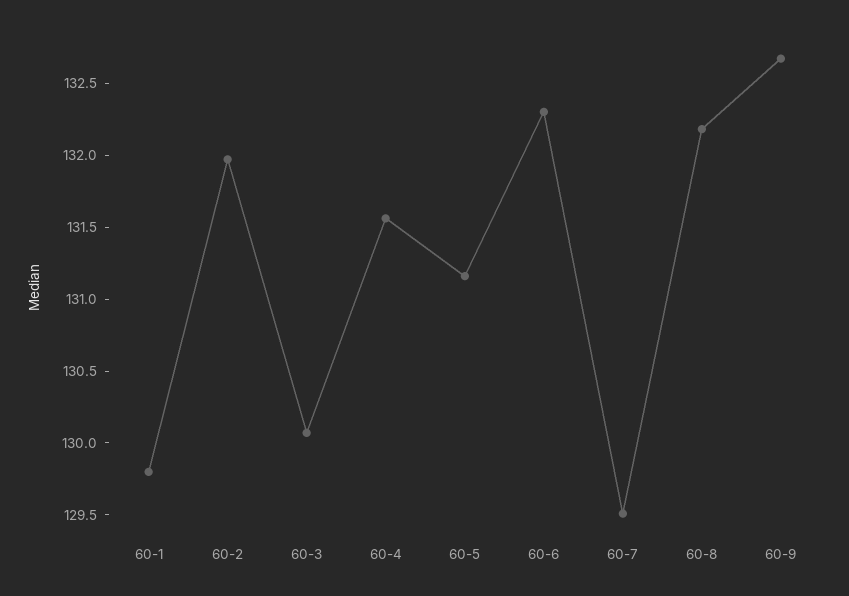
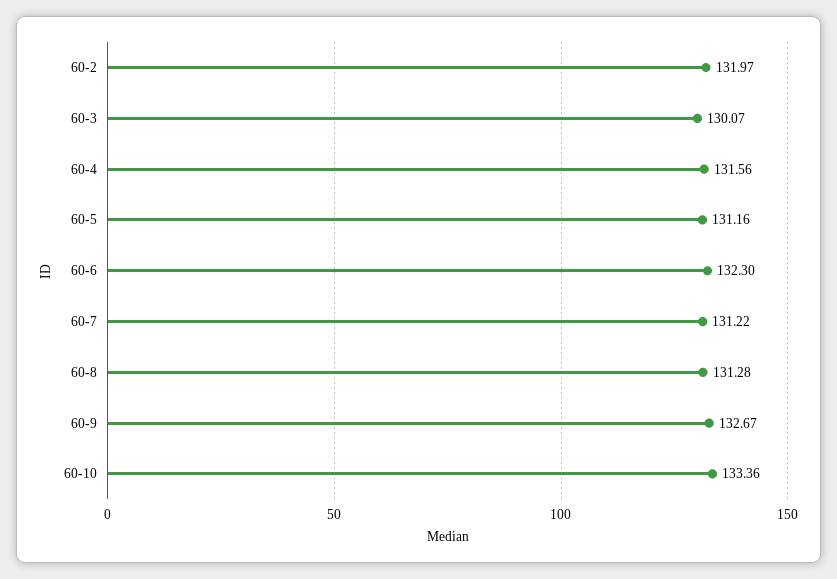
60-1: 129.8 -> none
60-7: 129.5 -> 131.22
60-8: 132.2 -> 131.28
60-10: none -> 133.36

